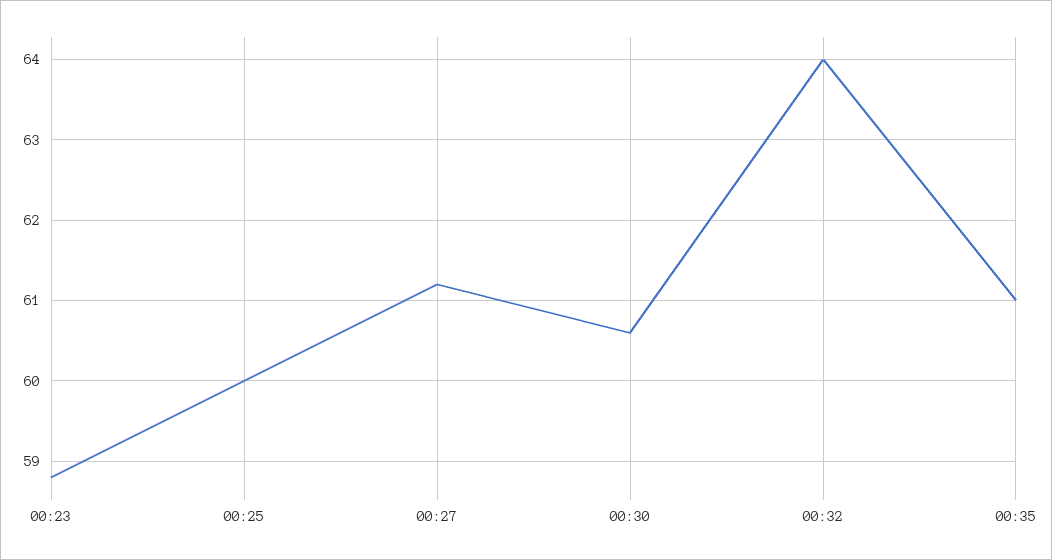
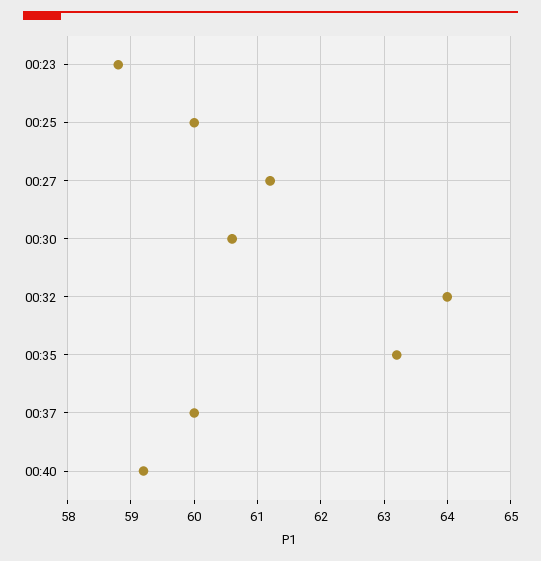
00:35: 61 -> 63.2
00:37: none -> 60
00:40: none -> 59.2

